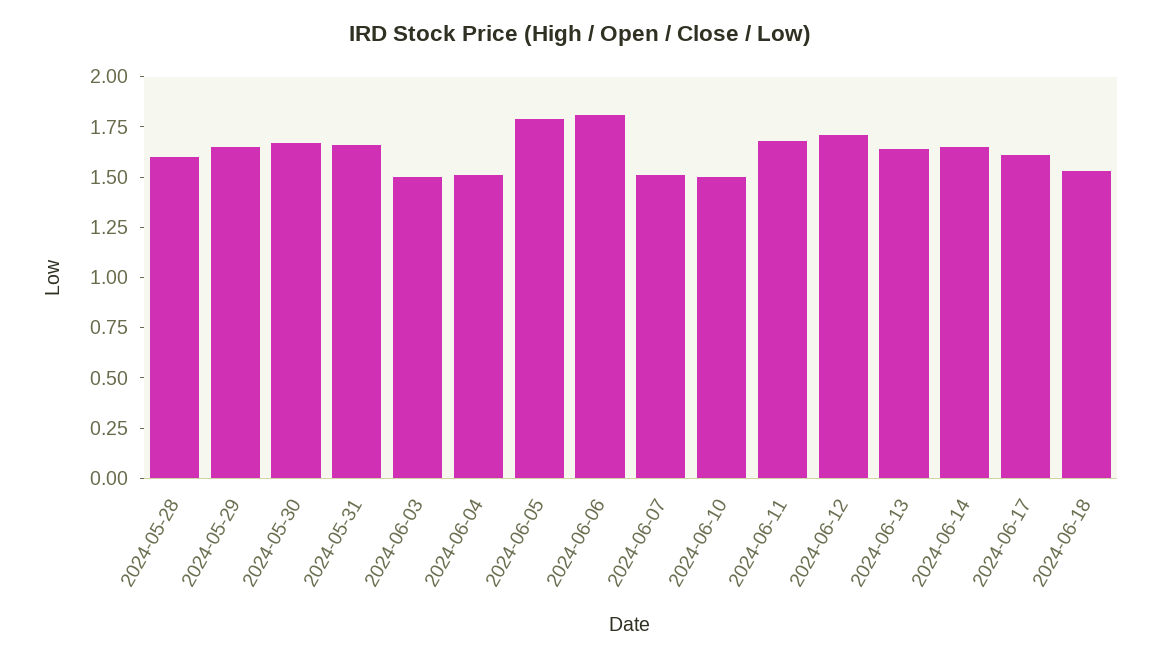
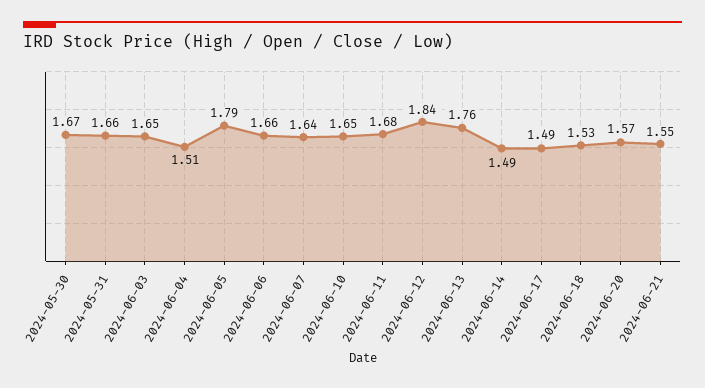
2024-05-28: 1.6 -> none
2024-05-29: 1.65 -> none
2024-06-03: 1.5 -> 1.65
2024-06-06: 1.8 -> 1.66
2024-06-07: 1.5 -> 1.64
2024-06-10: 1.5 -> 1.65
2024-06-12: 1.7 -> 1.84
2024-06-13: 1.65 -> 1.76
2024-06-14: 1.65 -> 1.49
2024-06-17: 1.6 -> 1.49
2024-06-20: none -> 1.57
2024-06-21: none -> 1.55

